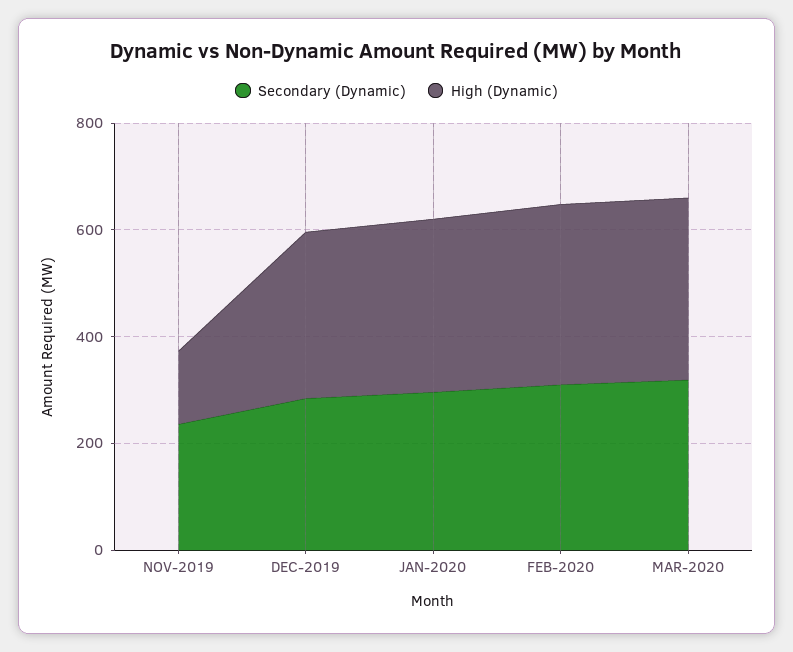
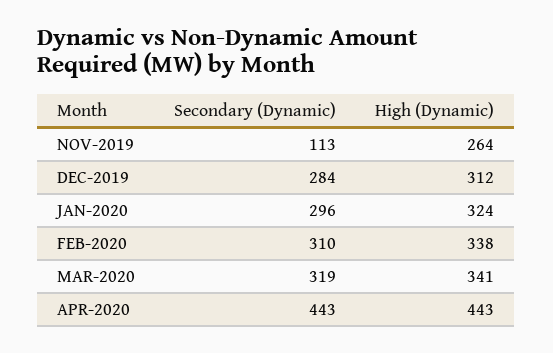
Secondary (Dynamic), NOV-2019: 250 -> 113
High (Dynamic), NOV-2019: 150 -> 264
Secondary (Dynamic), APR-2020: none -> 443
High (Dynamic), APR-2020: none -> 443

